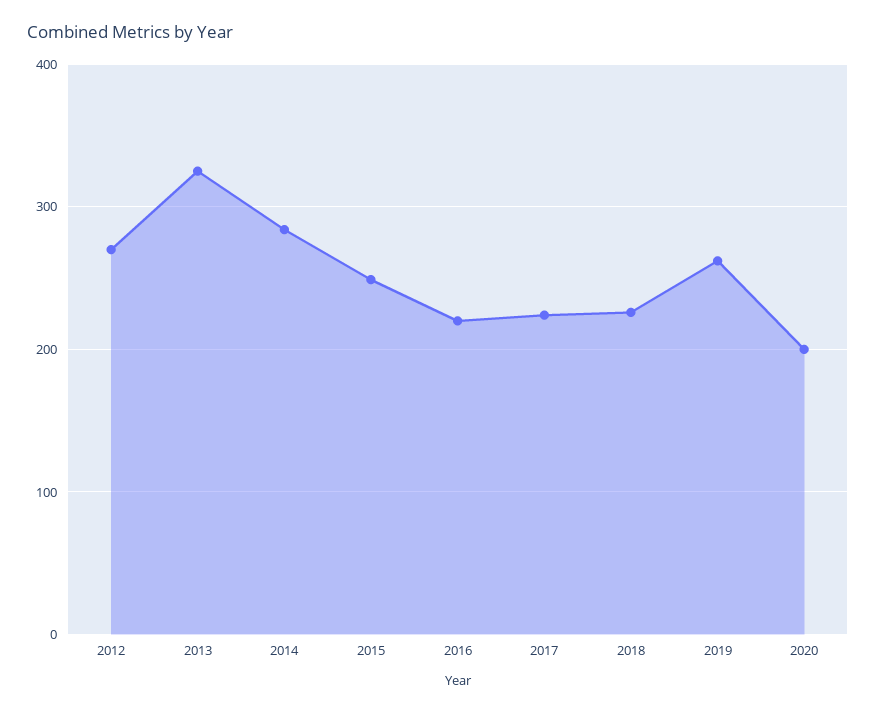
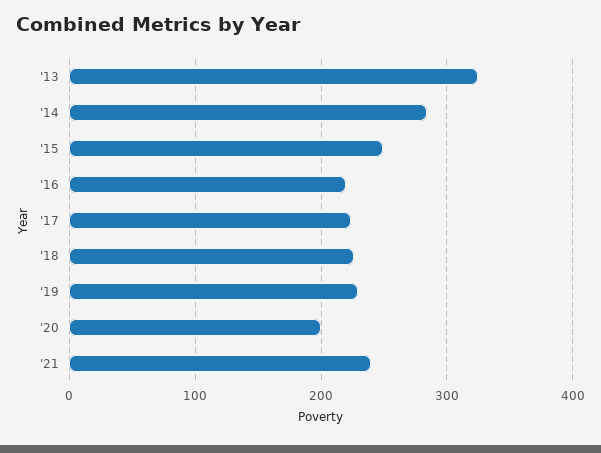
2012: 270 -> none
2019: 260 -> 230
'21: none -> 240

